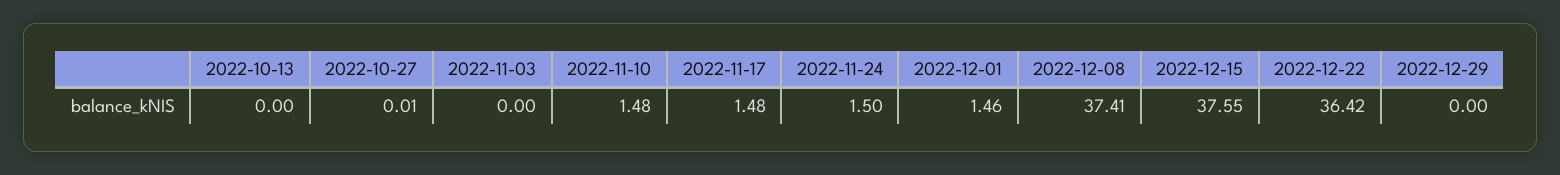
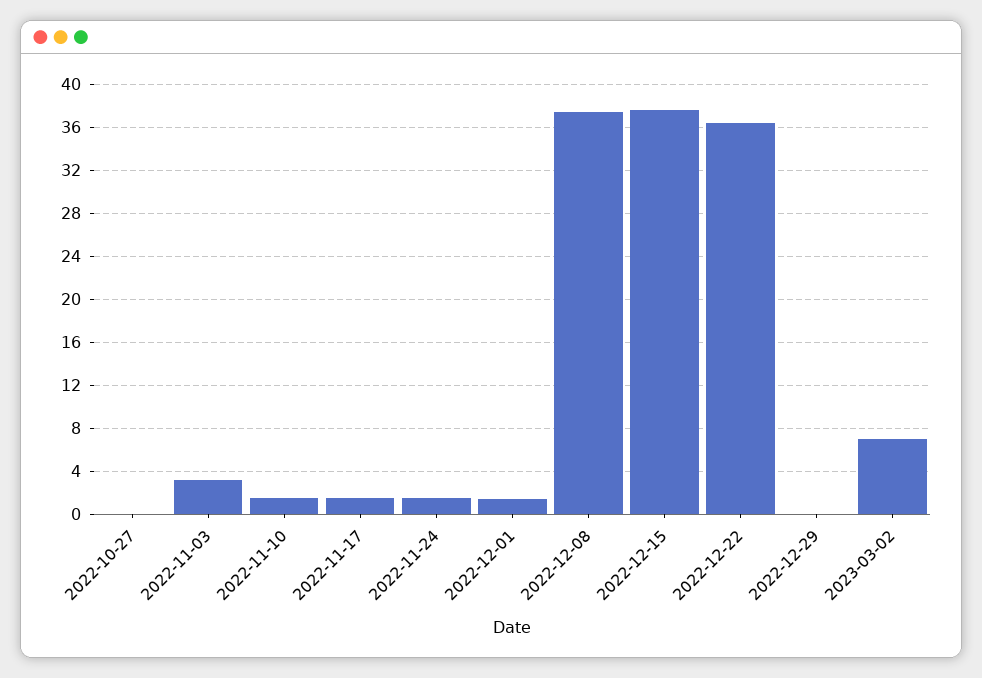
2022-10-13: 0 -> none
2022-11-03: 0 -> 3
2023-03-02: none -> 7

